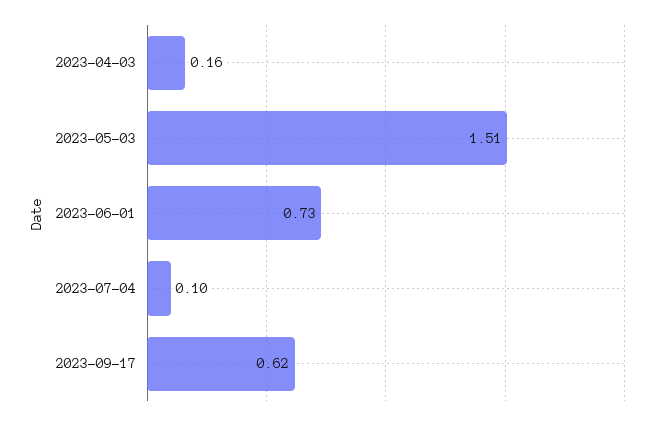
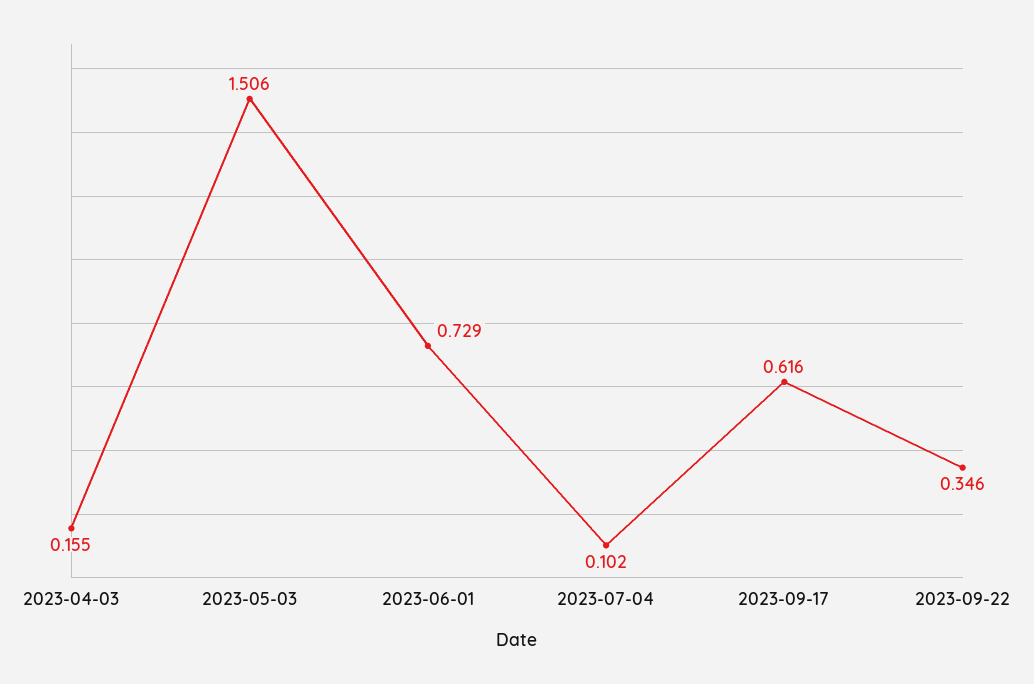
2023-09-22: none -> 0.346

